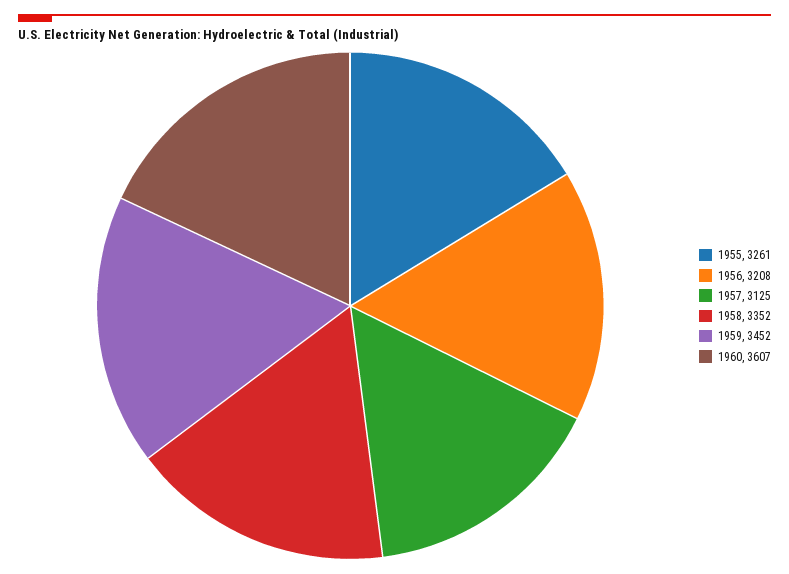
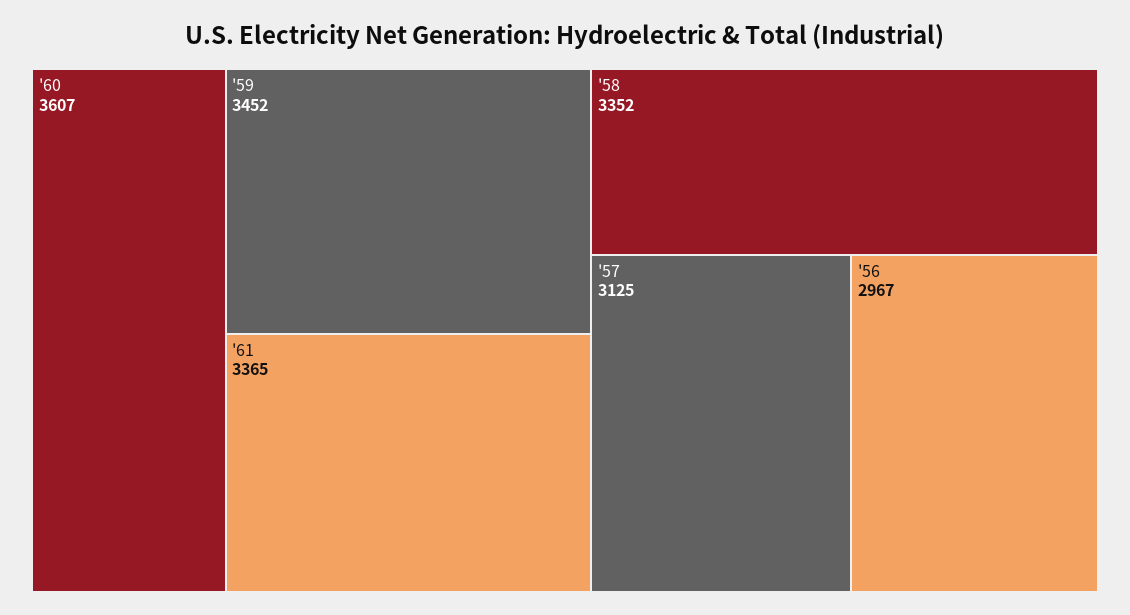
1955: 3261 -> none
1956: 3208 -> 2967
'61: none -> 3365

